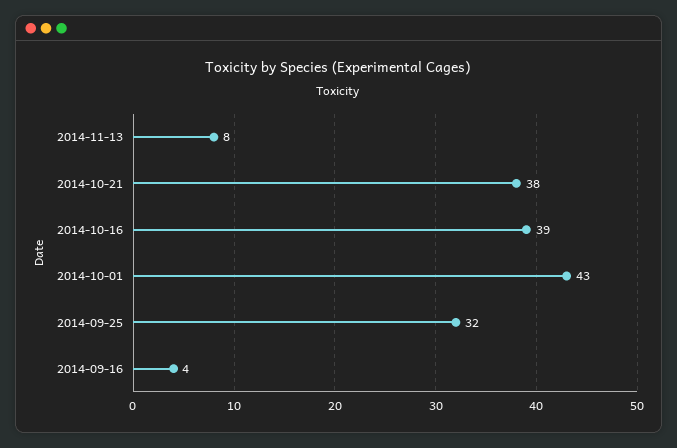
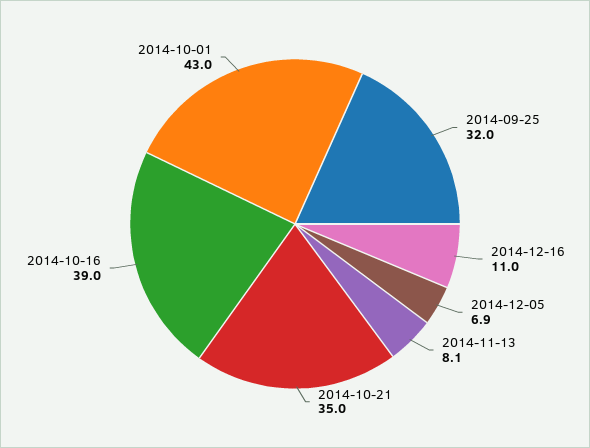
2014-10-21: 38 -> 35
2014-09-16: 4 -> none
2014-12-16: none -> 11
2014-12-05: none -> 6.9

